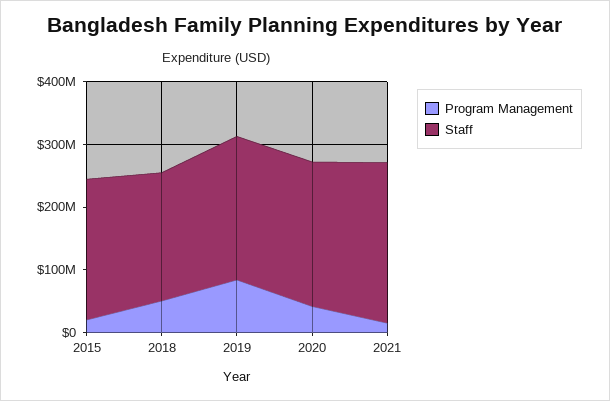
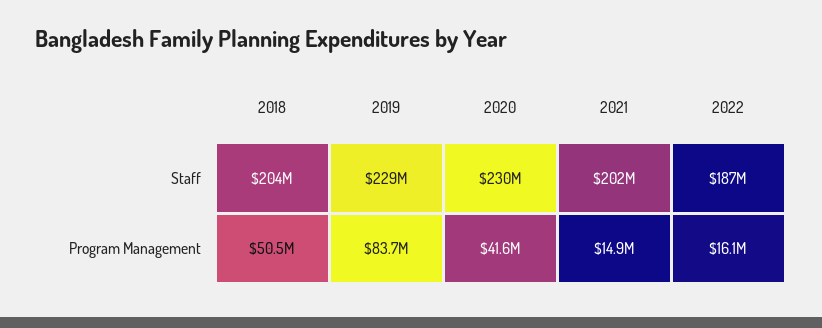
Program Management, 2015: 20000000 -> none
Staff, 2015: 220000000 -> none
Staff, 2021: 260000000 -> 202000000
Staff, 2022: none -> 187000000
Program Management, 2022: none -> 16100000

